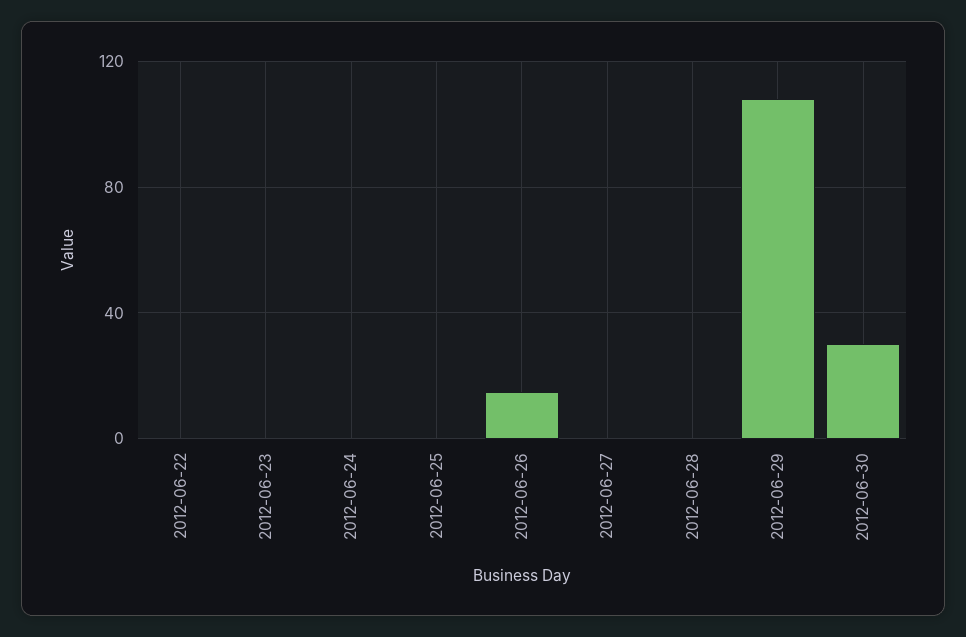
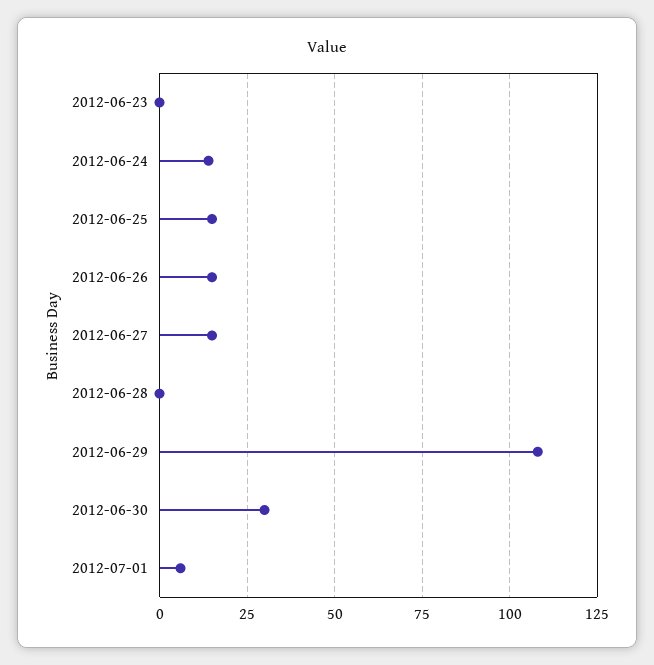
2012-06-22: 0 -> none
2012-06-24: 0 -> 15
2012-06-25: 0 -> 15
2012-06-27: 0 -> 15
2012-07-01: none -> 5

